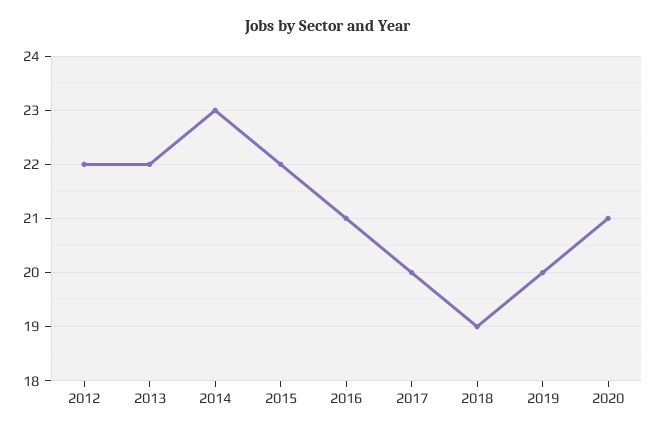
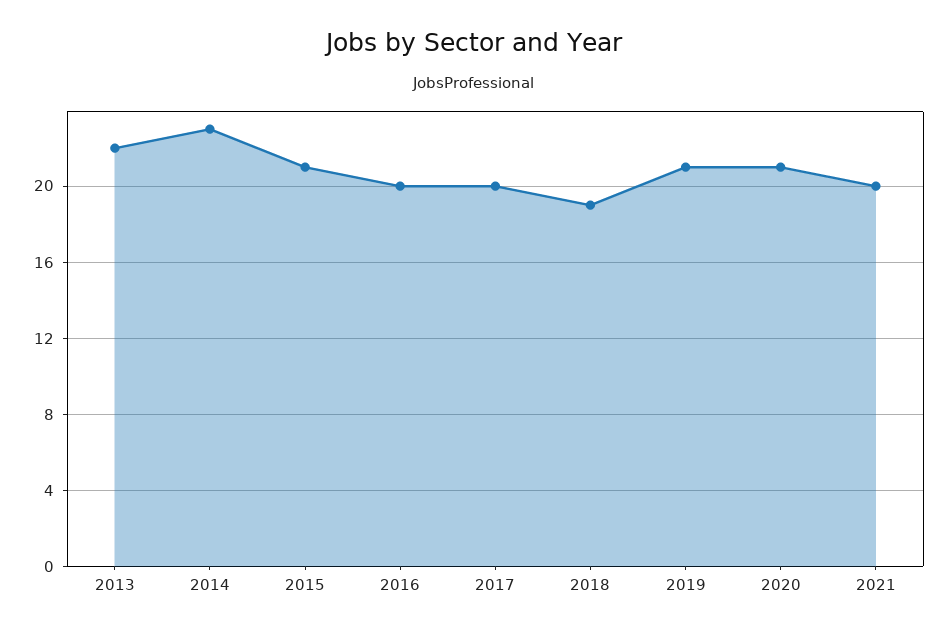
2012: 22 -> none
2015: 22 -> 21
2016: 21 -> 20
2019: 20 -> 21
2021: none -> 20

